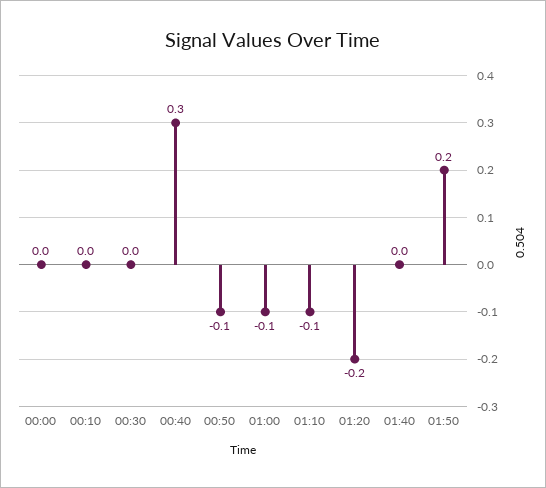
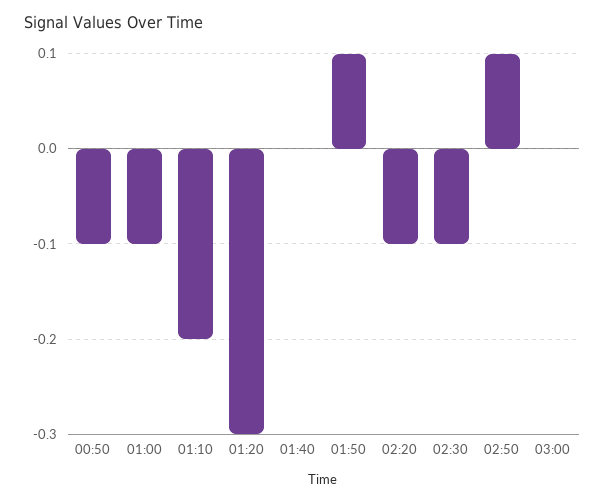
00:00: 0 -> none
00:10: 0 -> none
00:30: 0 -> none
00:40: 0.3 -> none
01:10: -0.1 -> -0.2
01:20: -0.2 -> -0.3
01:50: 0.2 -> 0.1
02:20: none -> -0.1
02:30: none -> -0.1
02:50: none -> 0.1
03:00: none -> 0

